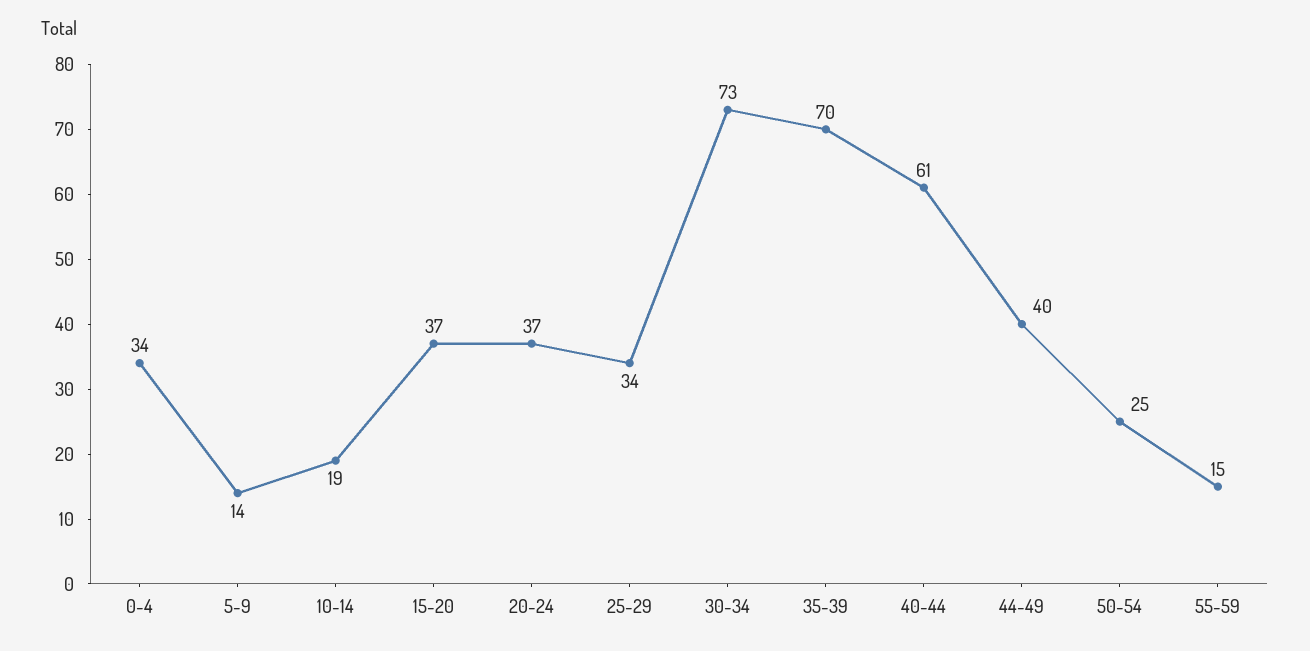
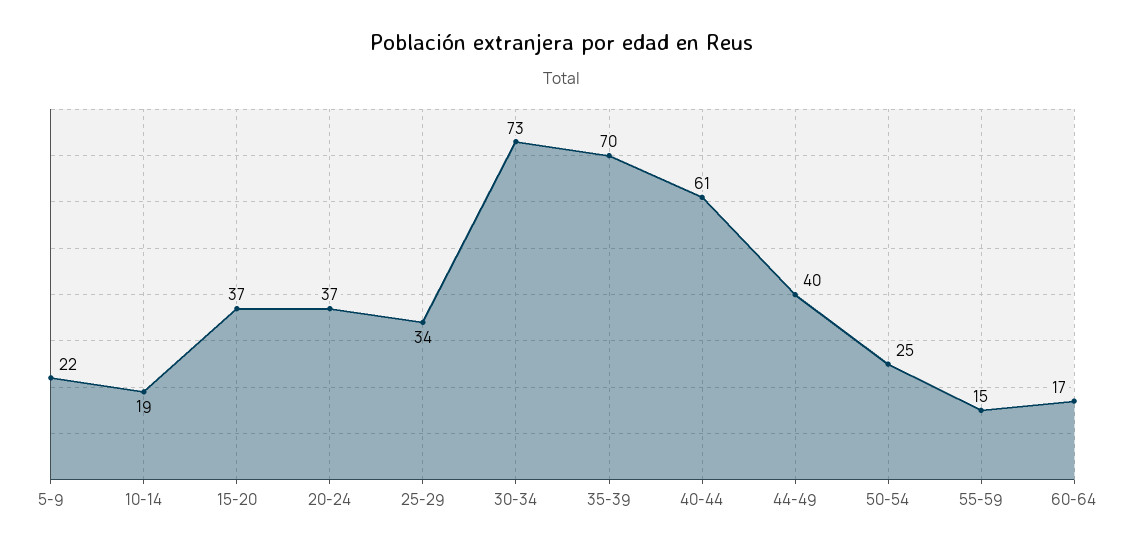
0-4: 34 -> none
5-9: 14 -> 22
60-64: none -> 17

